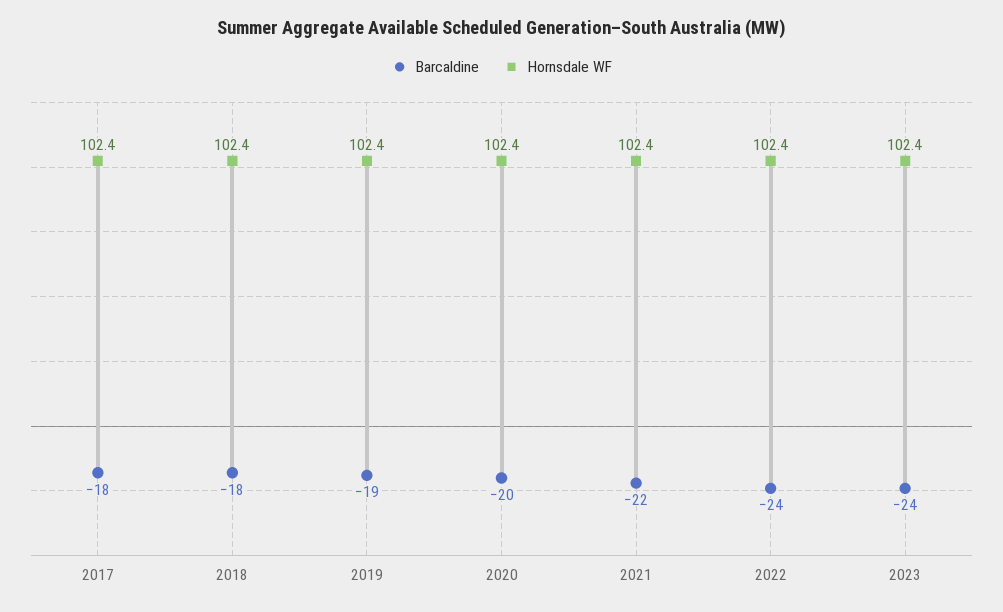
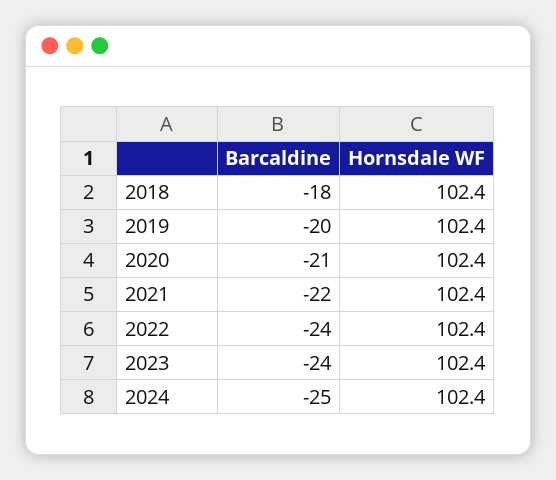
Barcaldine, 2017: -18 -> none
Hornsdale WF, 2017: 102.4 -> none
Barcaldine, 2019: -19 -> -20
Barcaldine, 2020: -20 -> -21
Barcaldine, 2024: none -> -25
Hornsdale WF, 2024: none -> 102.4

